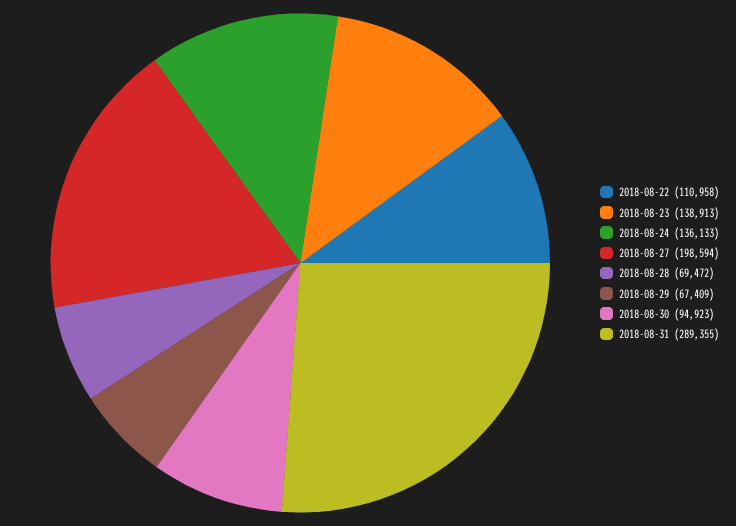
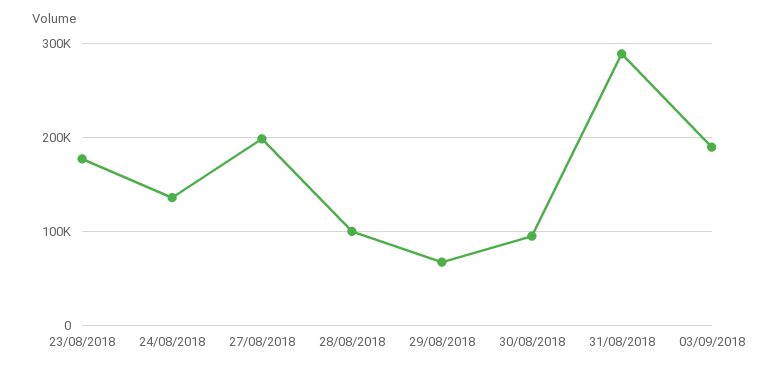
2018-08-22: 110958 -> none
2018-08-23: 138913 -> 180000
2018-08-28: 69472 -> 100000
03/09/2018: none -> 190000

